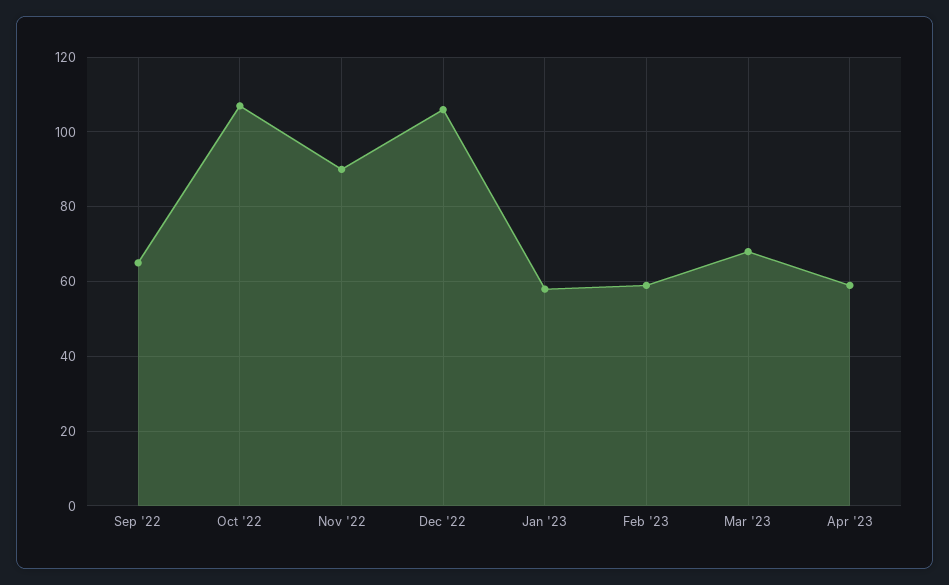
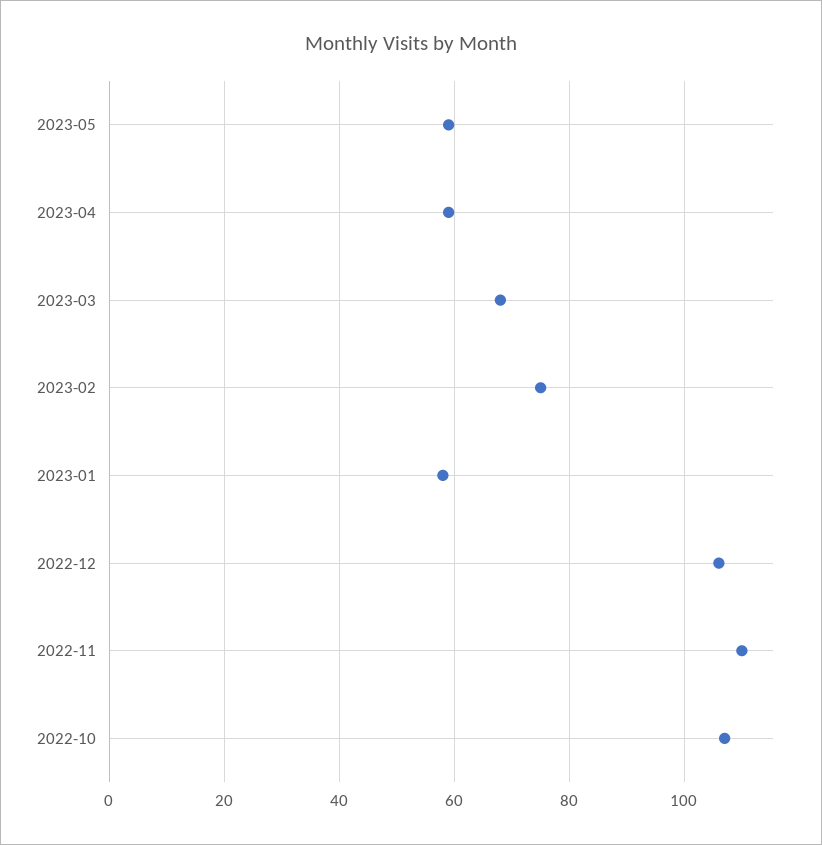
Sep '22: 65 -> none
Nov '22: 90 -> 110
Feb '23: 60 -> 75
2023-05: none -> 60

